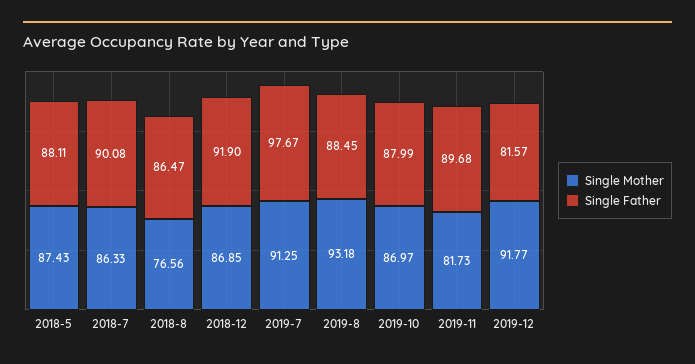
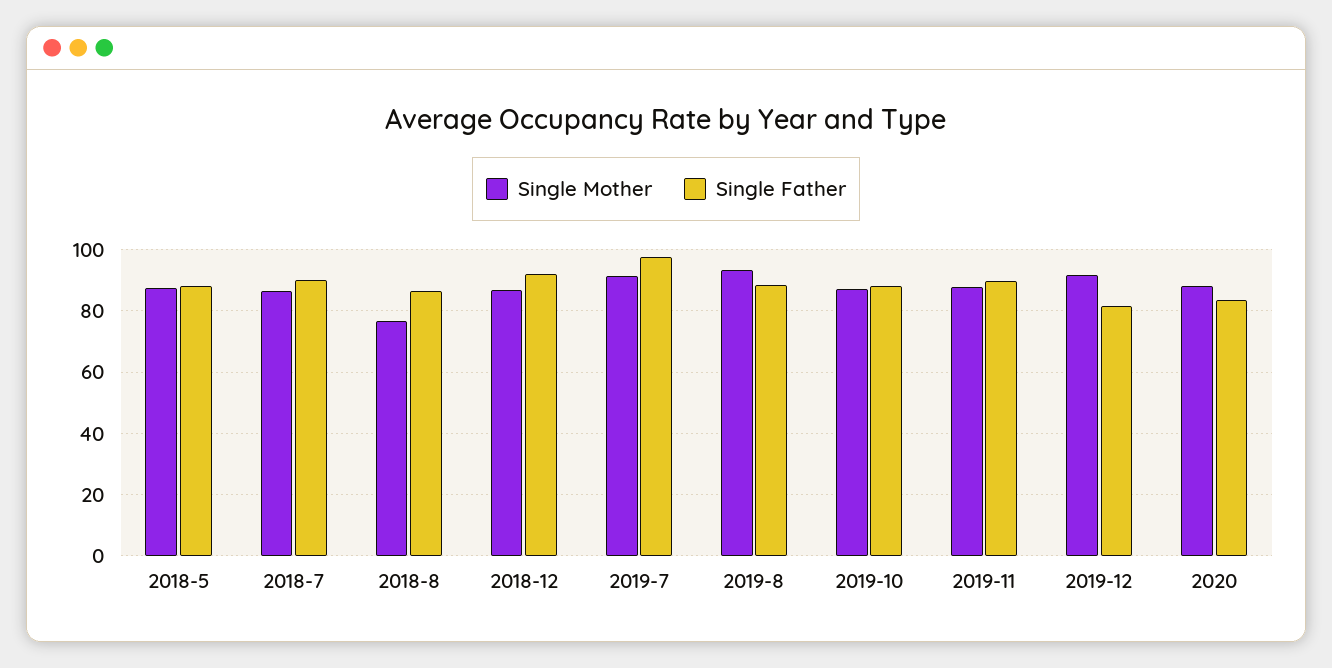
Single Mother, 2019-11: 81.73 -> 88
Single Mother, 2020: none -> 88
Single Father, 2020: none -> 84

